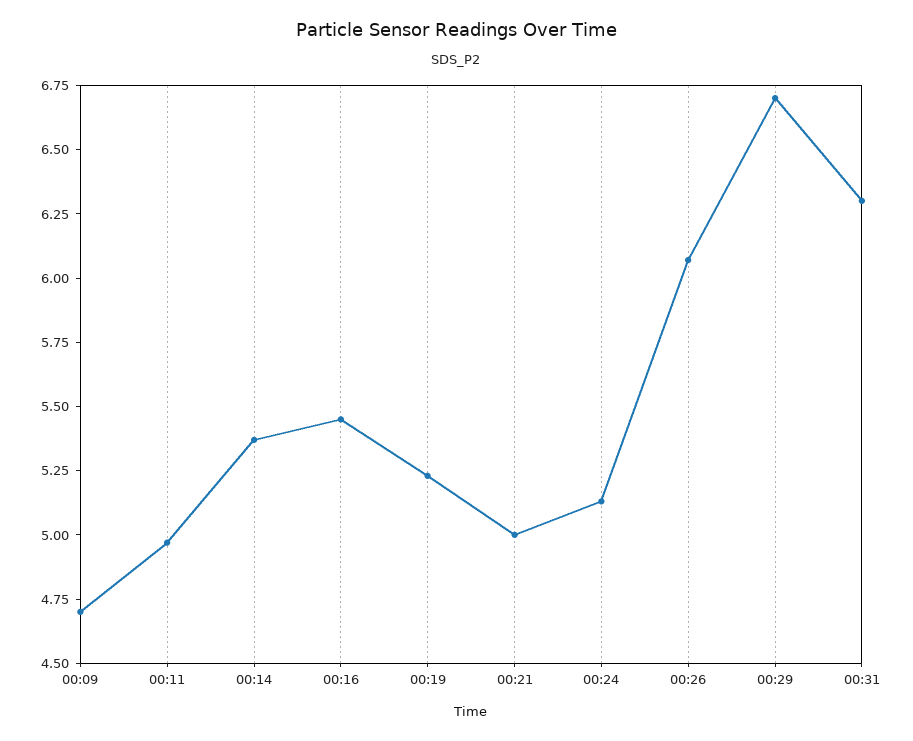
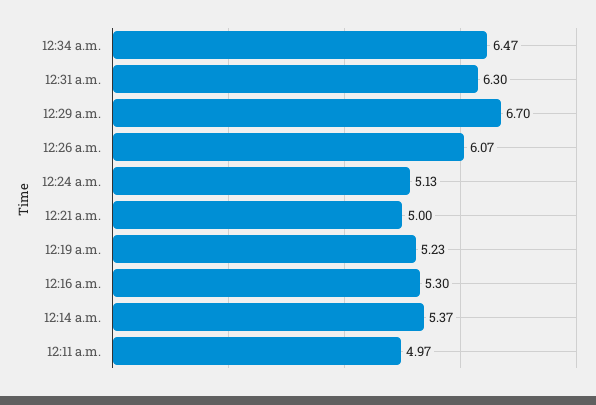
00:09: 4.7 -> none
00:16: 5.45 -> 5.3
12:34 a.m.: none -> 6.47

